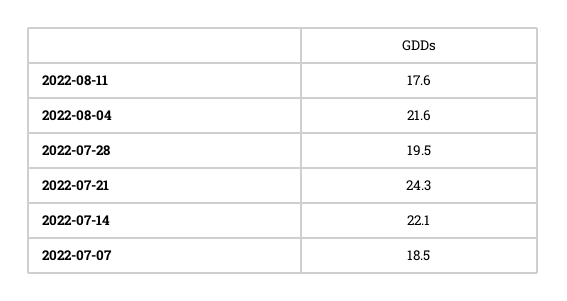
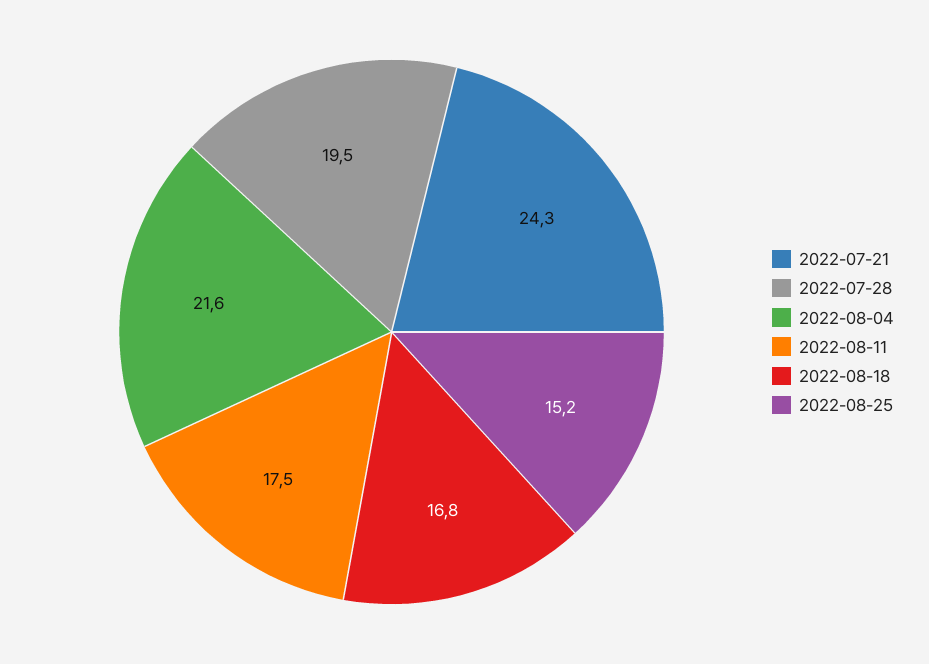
2022-08-11: 17.6 -> 17.5
2022-07-14: 22.1 -> none
2022-07-07: 18.5 -> none
2022-08-18: none -> 16.8
2022-08-25: none -> 15.2

